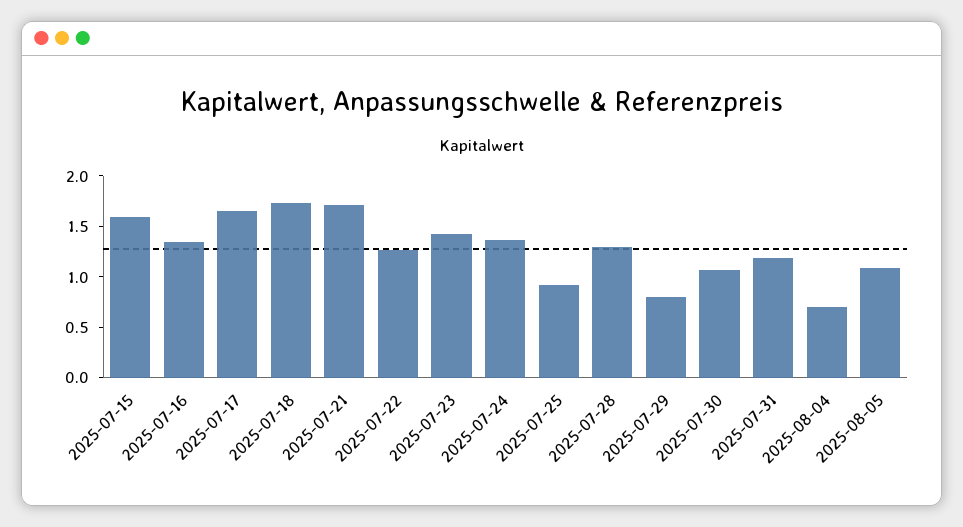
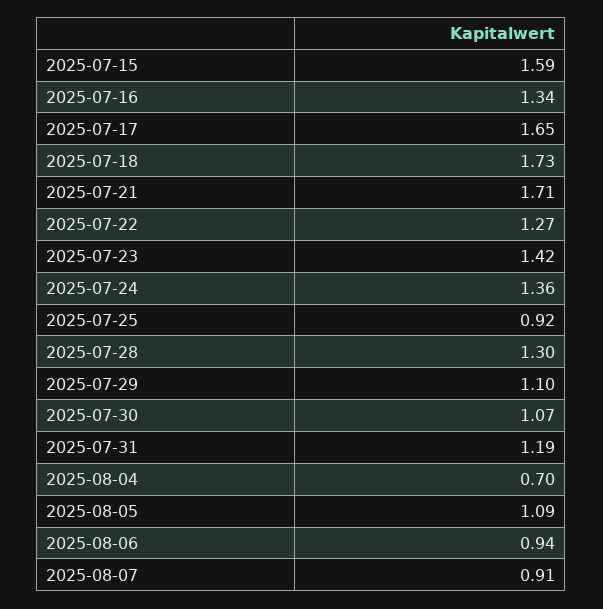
2025-07-29: 0.8 -> 1.1
2025-08-06: none -> 0.94
2025-08-07: none -> 0.91

